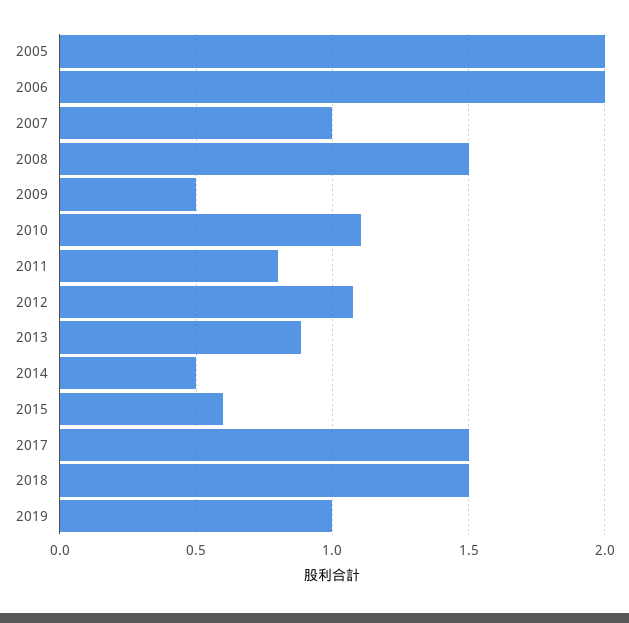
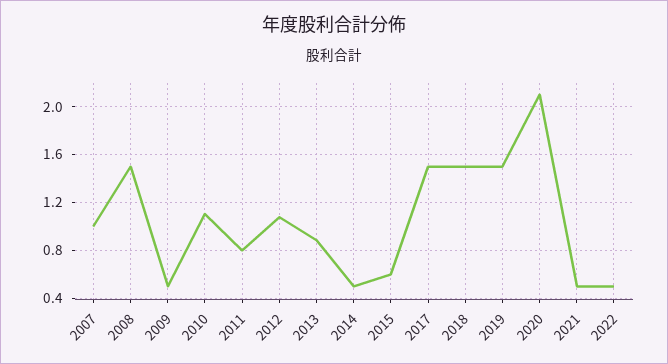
2005: 2 -> none
2006: 2 -> none
2019: 1 -> 1.5
2020: none -> 2.1
2021: none -> 0.5
2022: none -> 0.5

